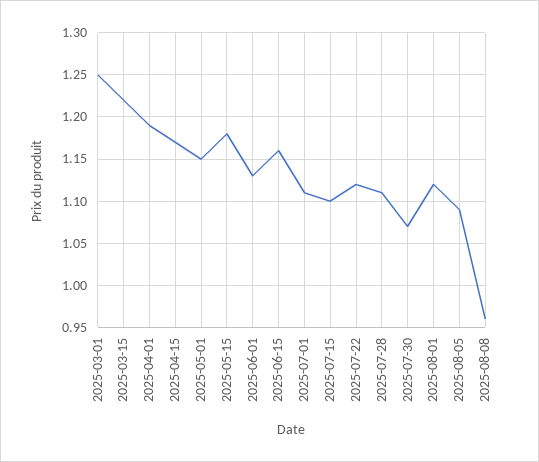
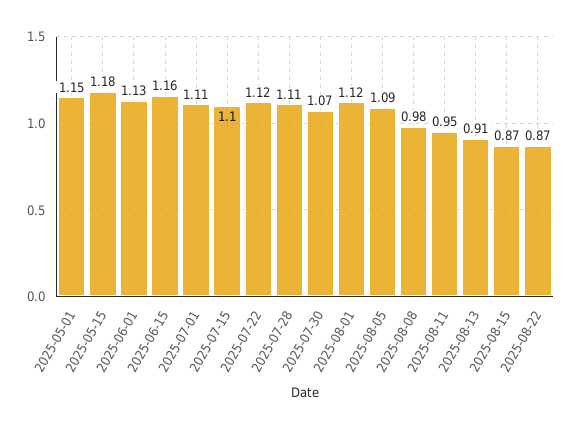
2025-03-01: 1.25 -> none
2025-03-15: 1.22 -> none
2025-04-01: 1.19 -> none
2025-04-15: 1.17 -> none
2025-08-08: 0.96 -> 0.98
2025-08-11: none -> 0.95
2025-08-13: none -> 0.91
2025-08-15: none -> 0.87
2025-08-22: none -> 0.87

